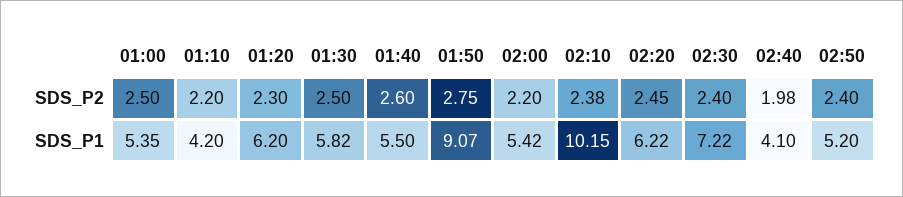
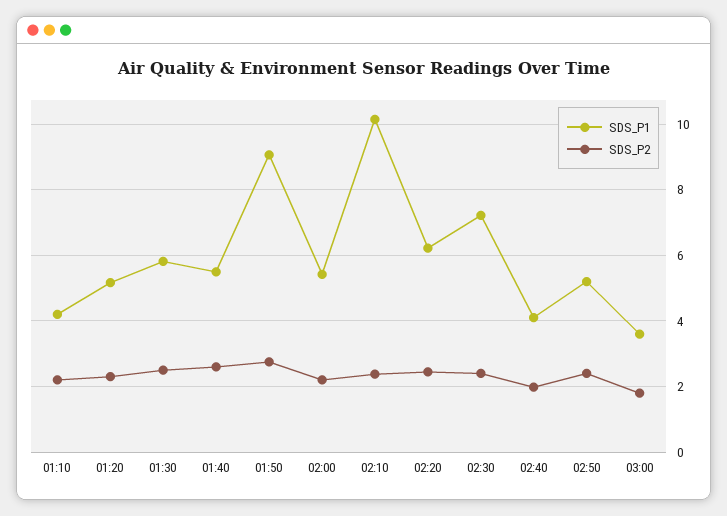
SDS_P2, 01:00: 2.5 -> none
SDS_P1, 01:00: 5.35 -> none
SDS_P1, 01:20: 6.2 -> 5.2
SDS_P1, 03:00: none -> 3.6
SDS_P2, 03:00: none -> 1.8

